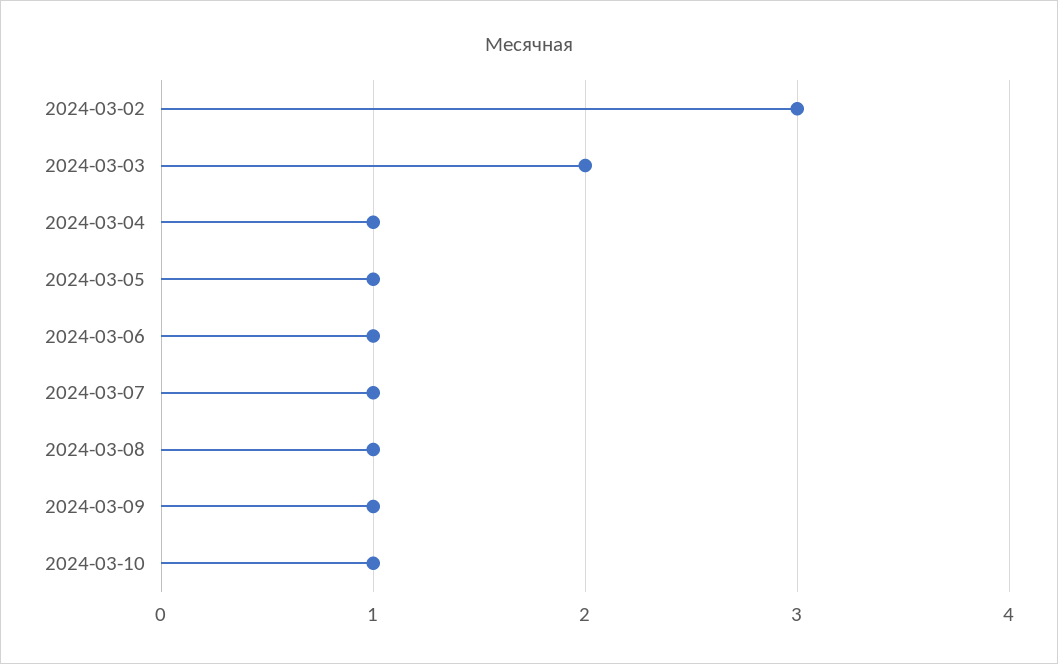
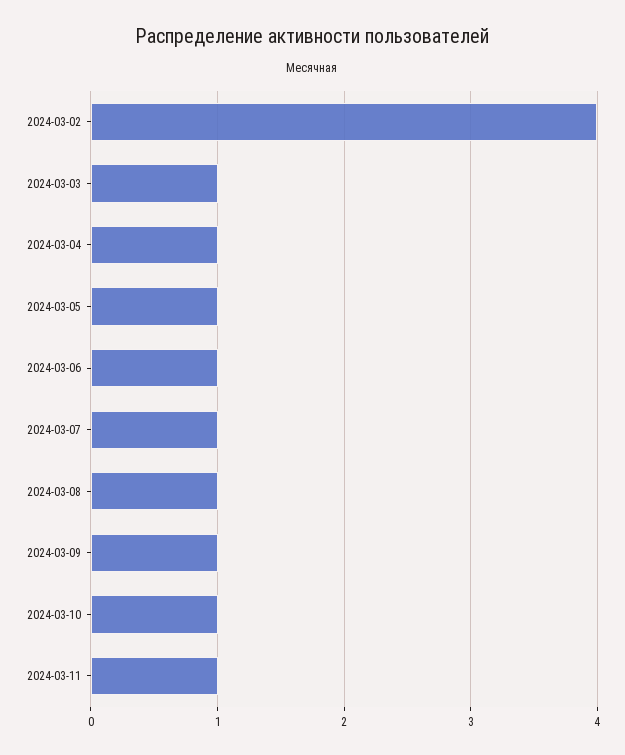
2024-03-02: 3 -> 4
2024-03-03: 2 -> 1
2024-03-11: none -> 1

